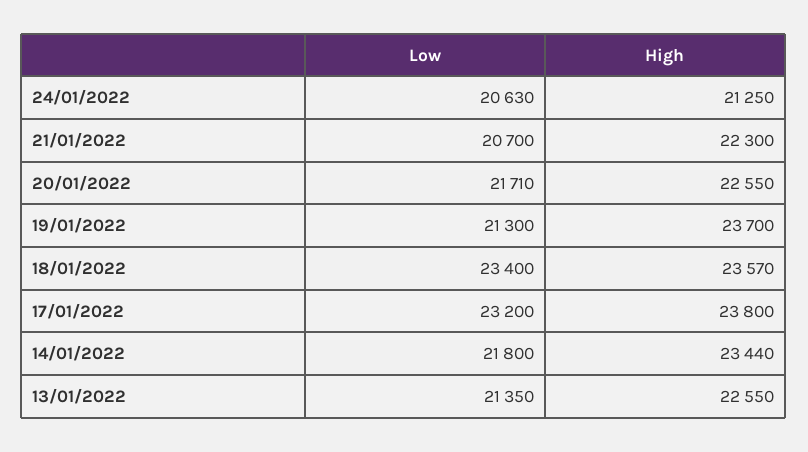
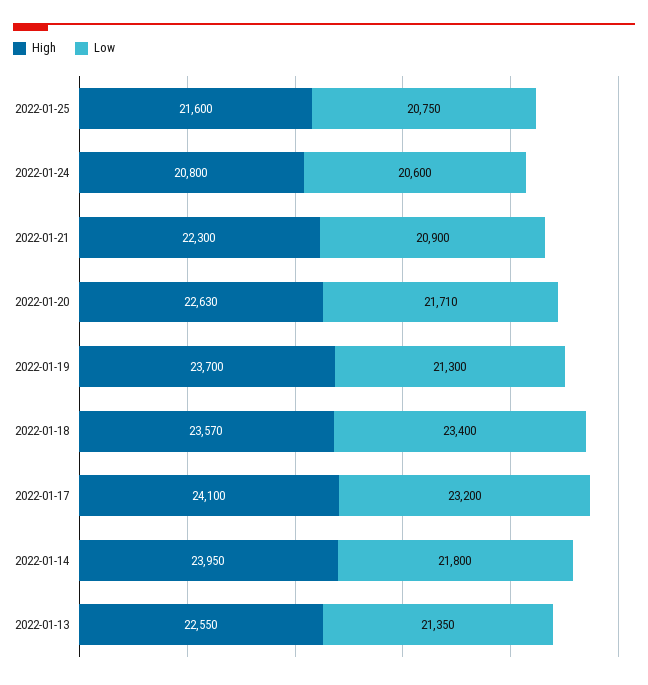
Low, 24/01/2022: 20630 -> 20600
High, 24/01/2022: 21250 -> 20800
Low, 21/01/2022: 20700 -> 20900
High, 20/01/2022: 22550 -> 22630
High, 17/01/2022: 23800 -> 24100
High, 14/01/2022: 23440 -> 23950
High, 2022-01-25: none -> 21600
Low, 2022-01-25: none -> 20750

